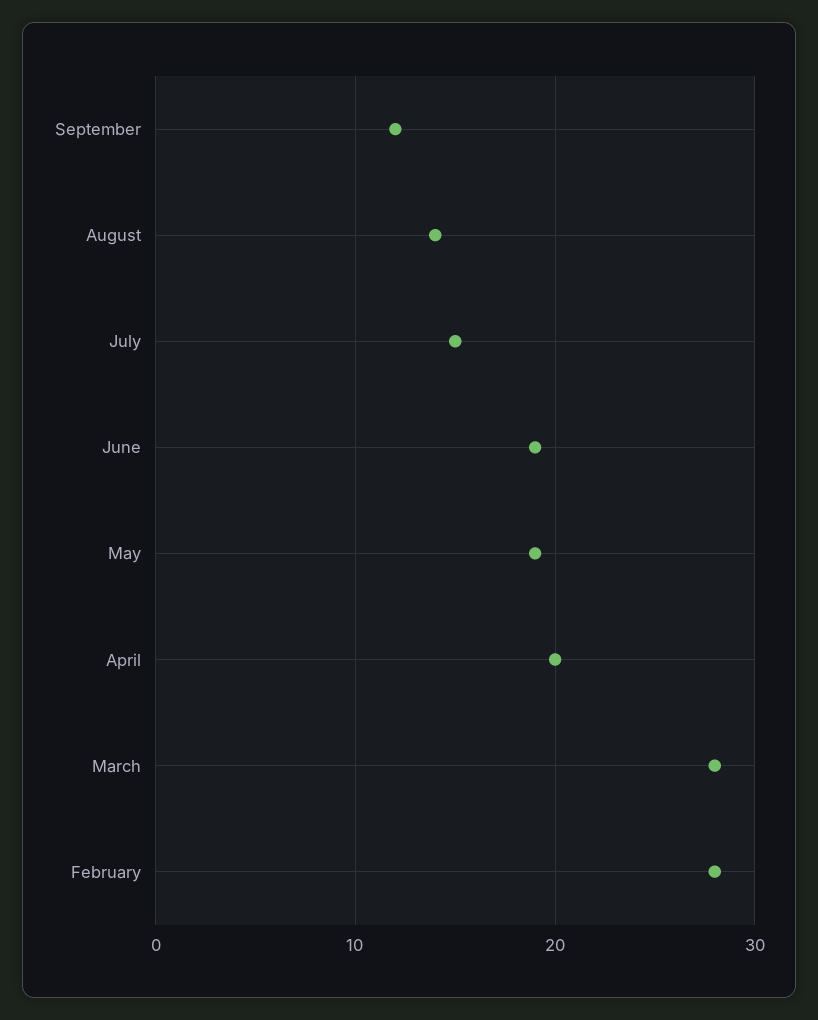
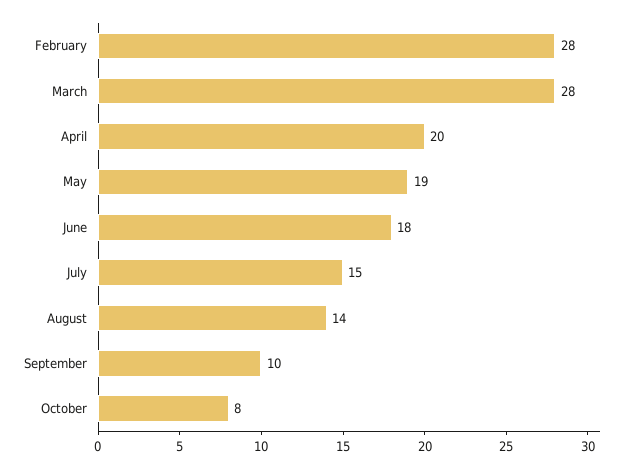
September: 12 -> 10
June: 19 -> 18
October: none -> 8

